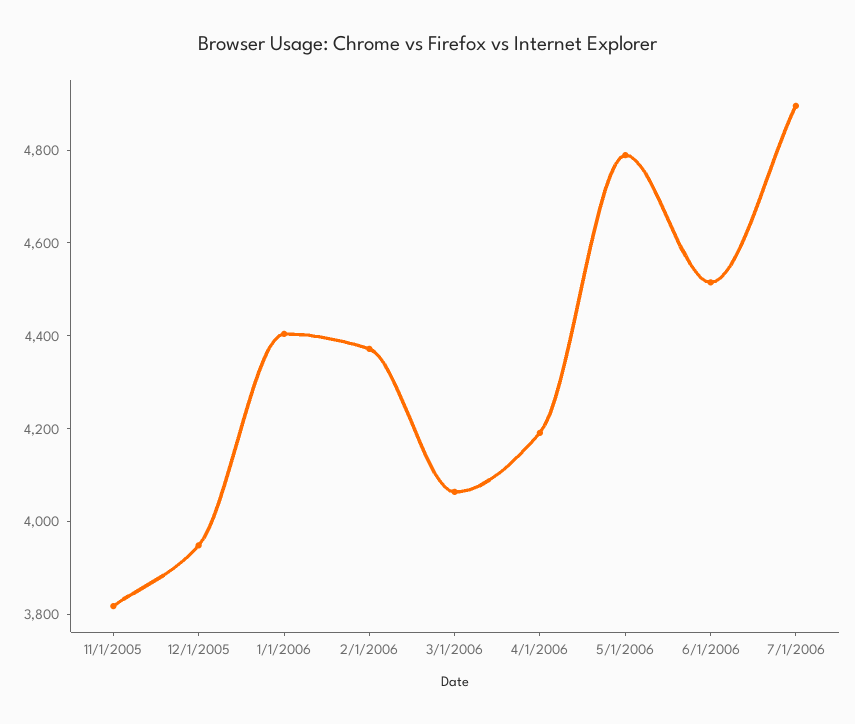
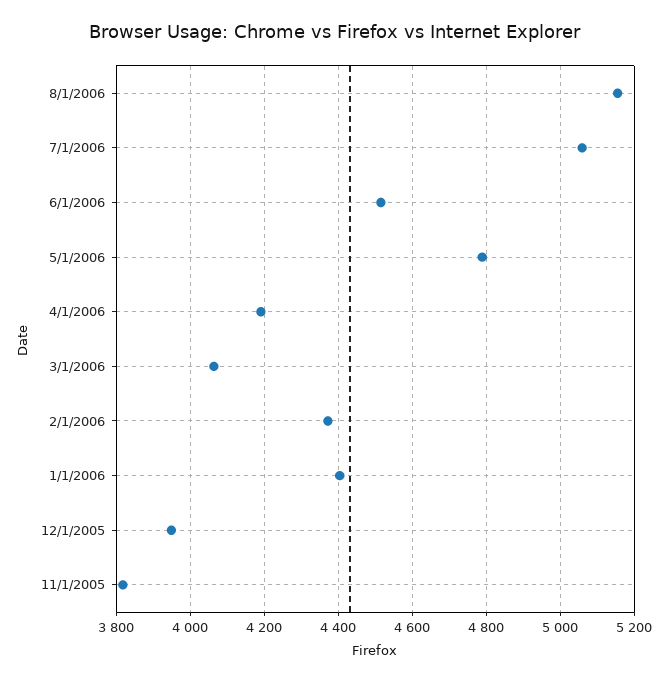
7/1/2006: 4900 -> 5060
8/1/2006: none -> 5160

